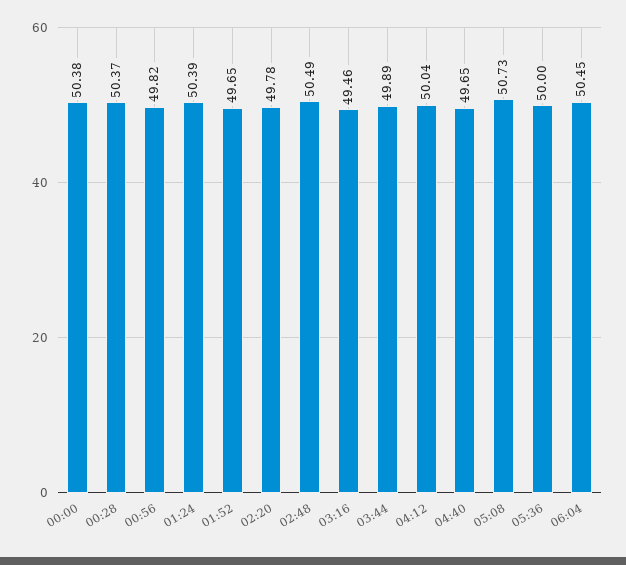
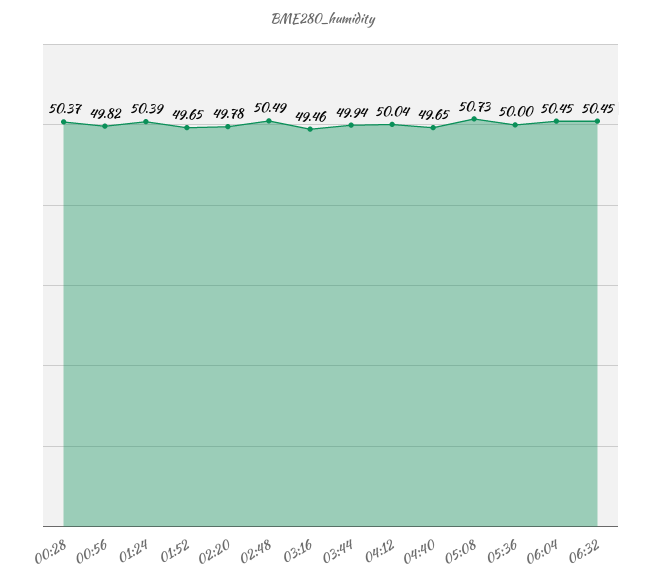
00:00: 50.38 -> none
03:44: 49.89 -> 49.94
06:32: none -> 50.45

